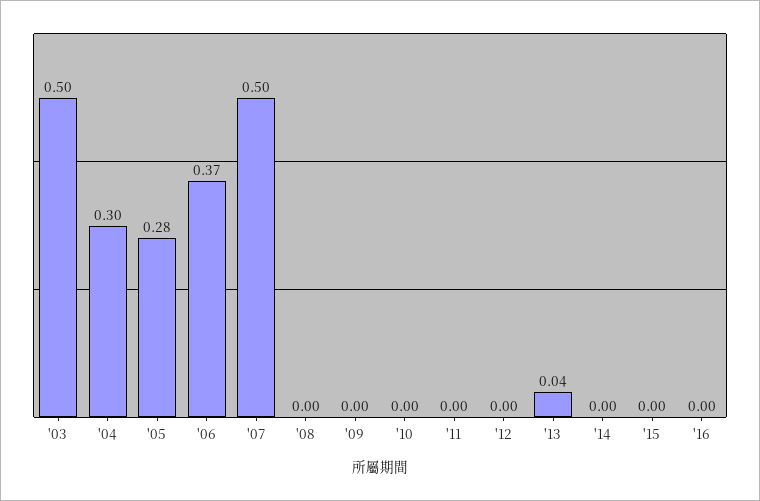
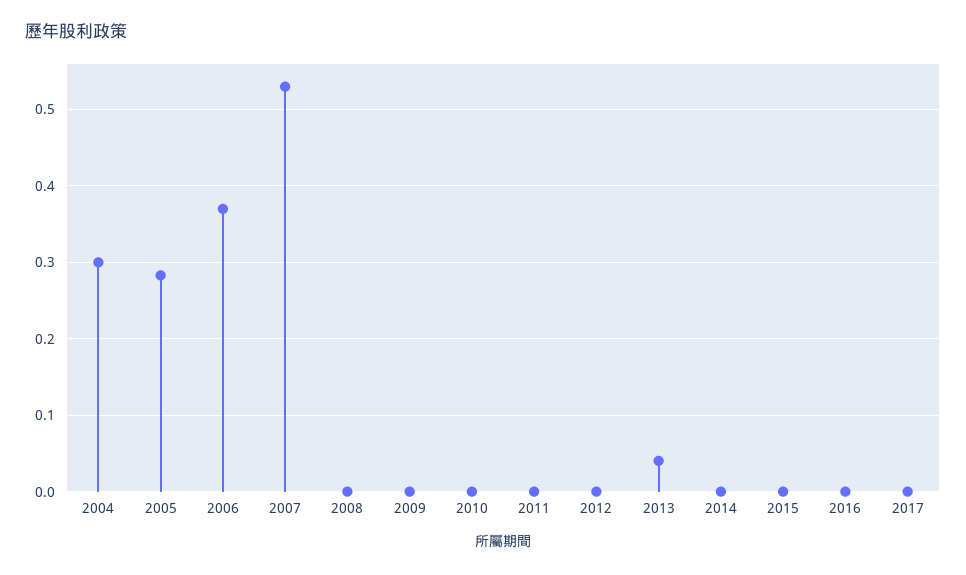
'03: 0.5 -> none
'07: 0.5 -> 0.53
2017: none -> 0

